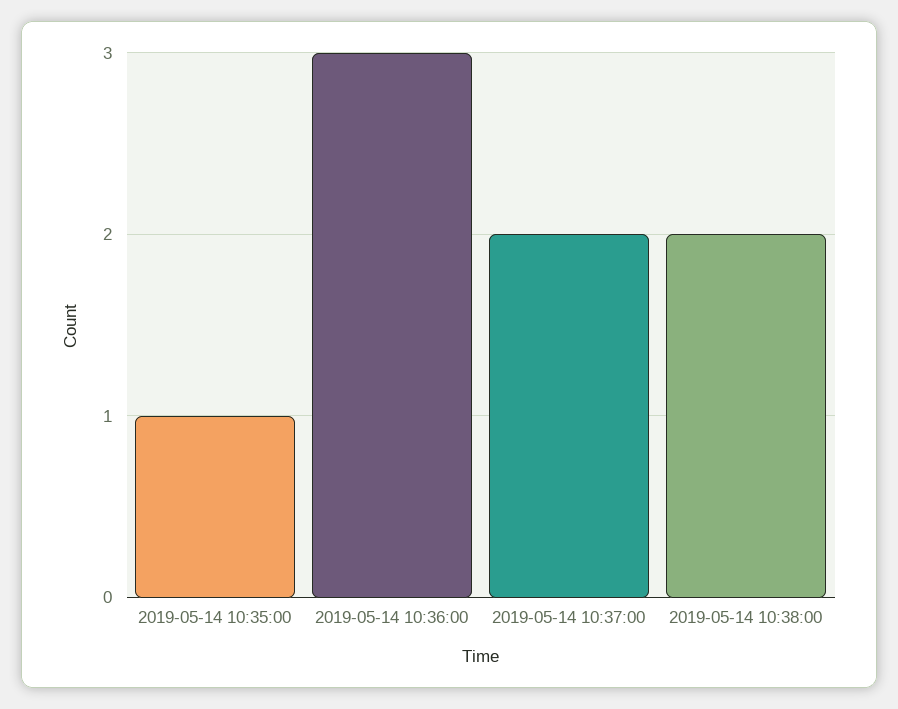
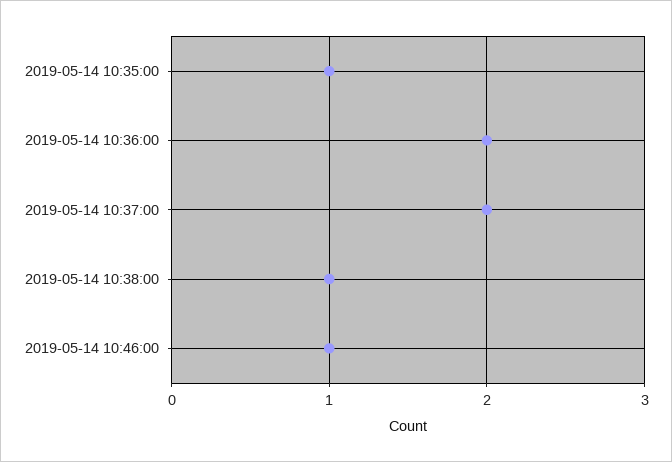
2019-05-14 10:36:00: 3 -> 2
2019-05-14 10:38:00: 2 -> 1
2019-05-14 10:46:00: none -> 1

